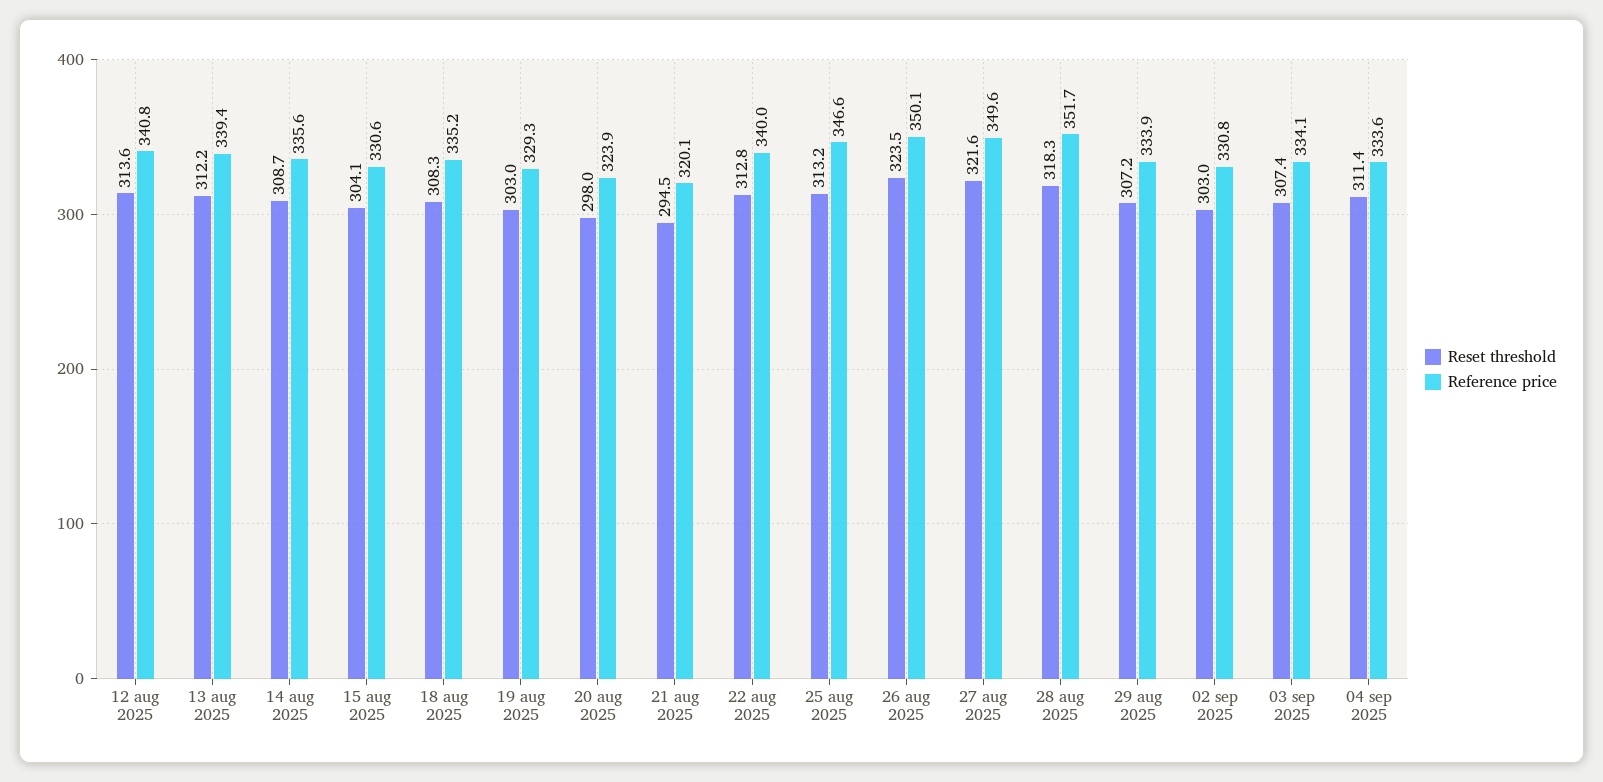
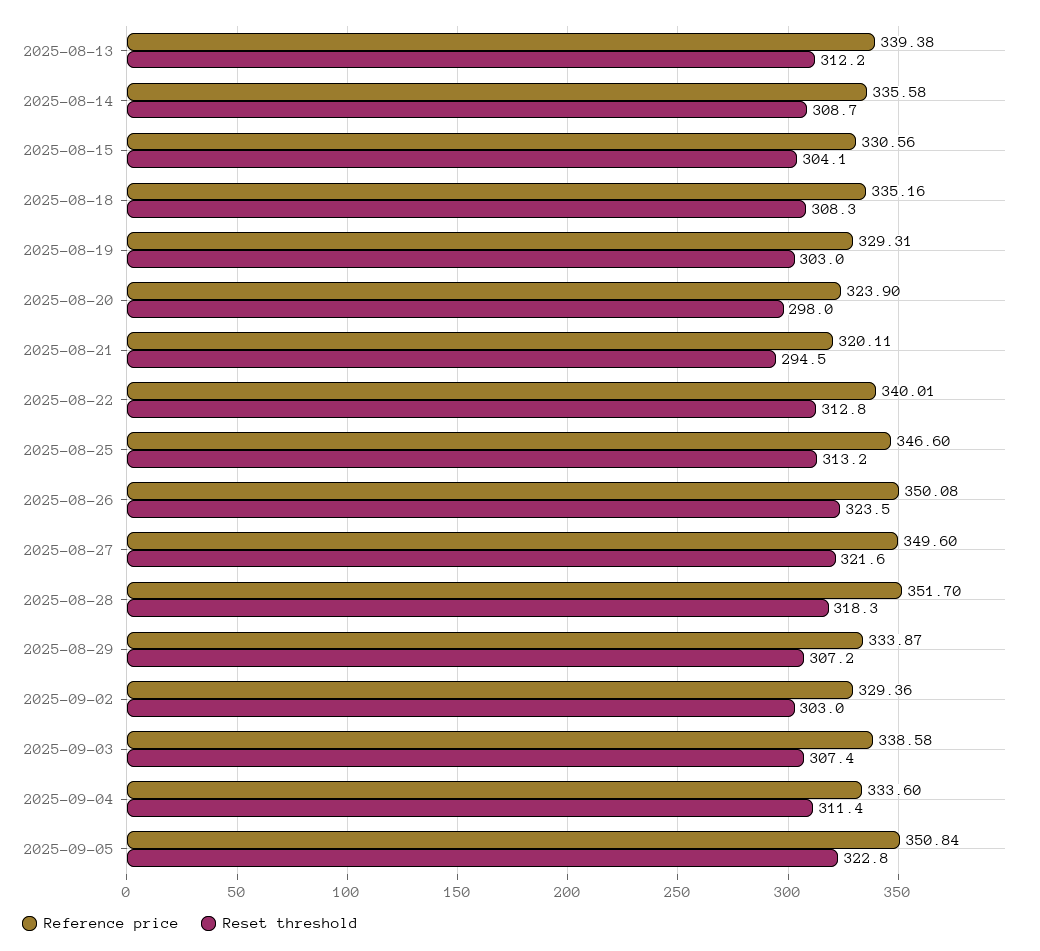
Reset threshold, 12 aug 2025: 313.6 -> none
Reference price, 12 aug 2025: 340.8 -> none
Reference price, 02 sep 2025: 330.8 -> 329.36
Reference price, 03 sep 2025: 334.1 -> 338.58
Reference price, 2025-09-05: none -> 350.84
Reset threshold, 2025-09-05: none -> 322.8

